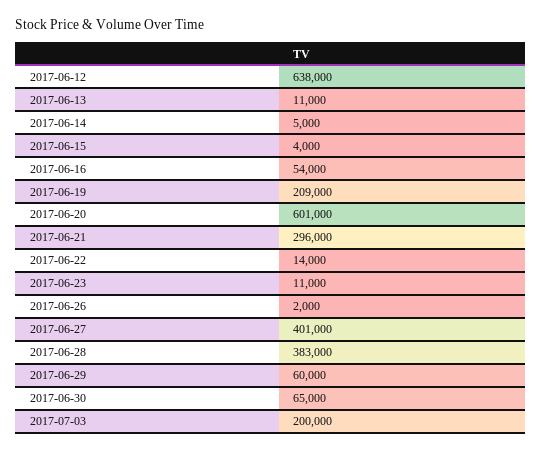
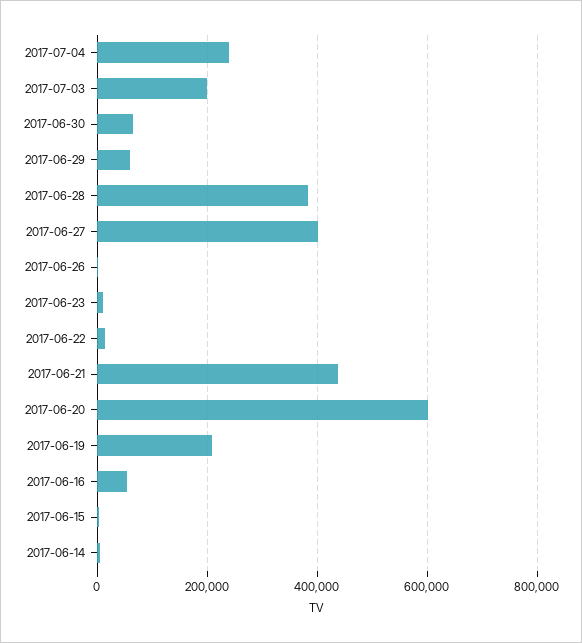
2017-06-12: 638000 -> none
2017-06-13: 11000 -> none
2017-06-21: 296000 -> 440000
2017-07-04: none -> 240000

